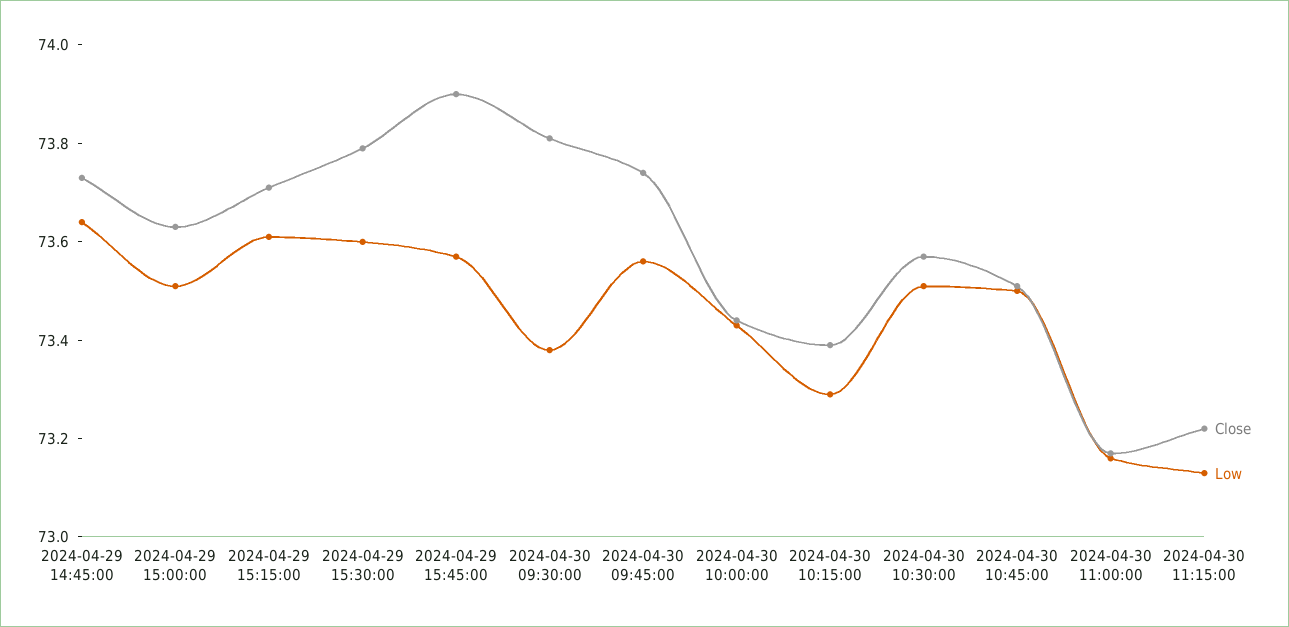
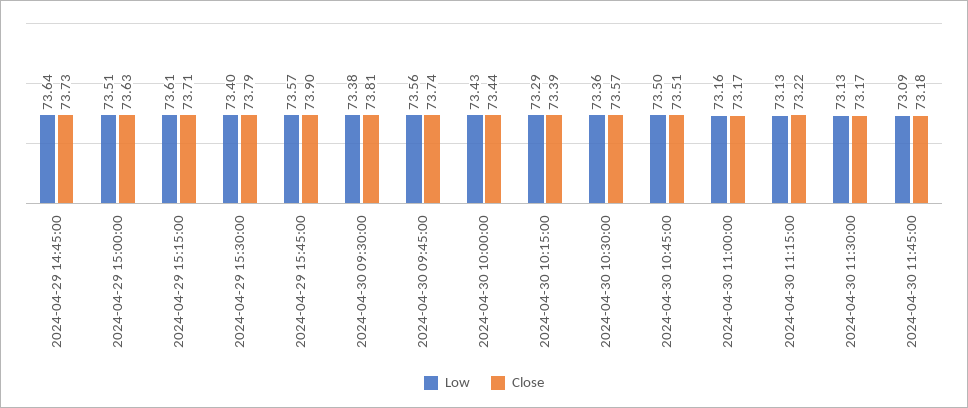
Low, 2024-04-29 15:30:00: 73.6 -> 73.4
Low, 2024-04-30 10:30:00: 73.5 -> 73.36
Low, 2024-04-30 11:30:00: none -> 73.13
Close, 2024-04-30 11:30:00: none -> 73.17
Low, 2024-04-30 11:45:00: none -> 73.09
Close, 2024-04-30 11:45:00: none -> 73.18

